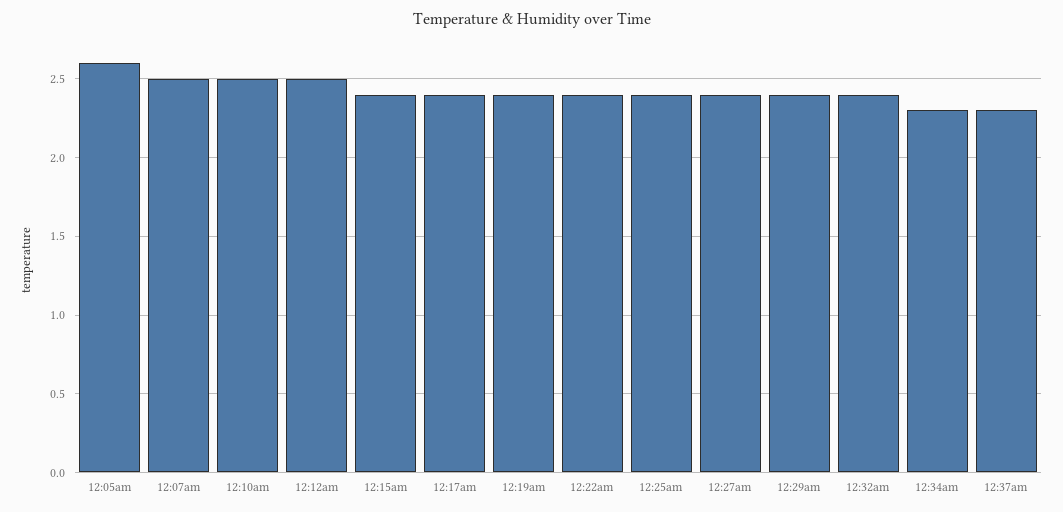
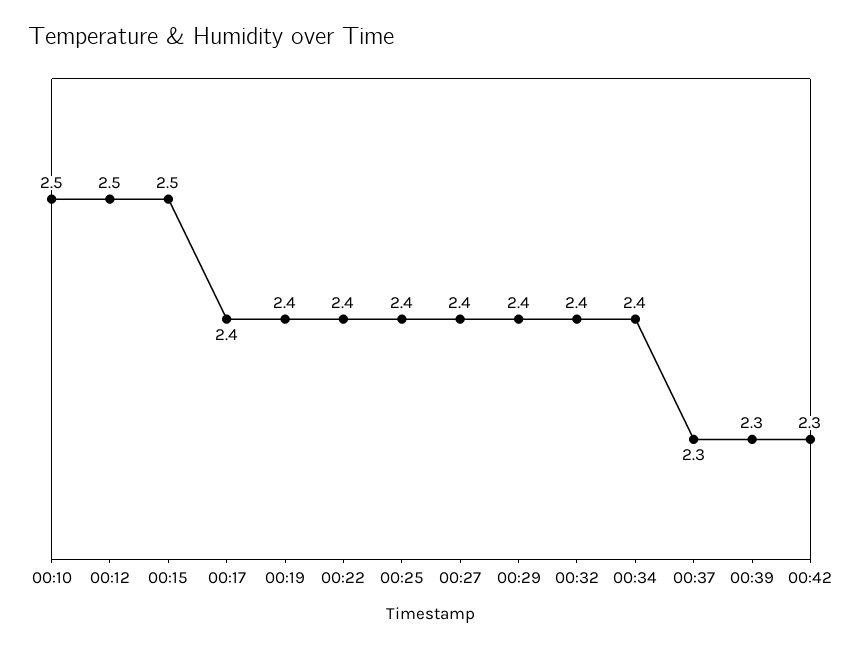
12:05am: 2.6 -> none
12:07am: 2.5 -> none
12:15am: 2.4 -> 2.5
12:34am: 2.3 -> 2.4
00:39: none -> 2.3
00:42: none -> 2.3

